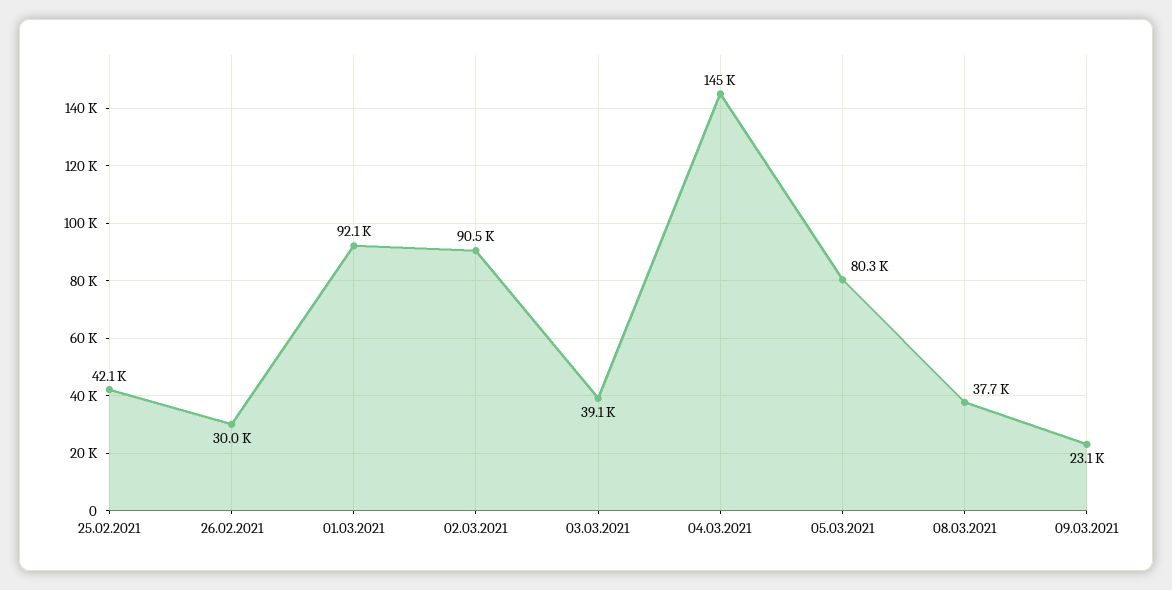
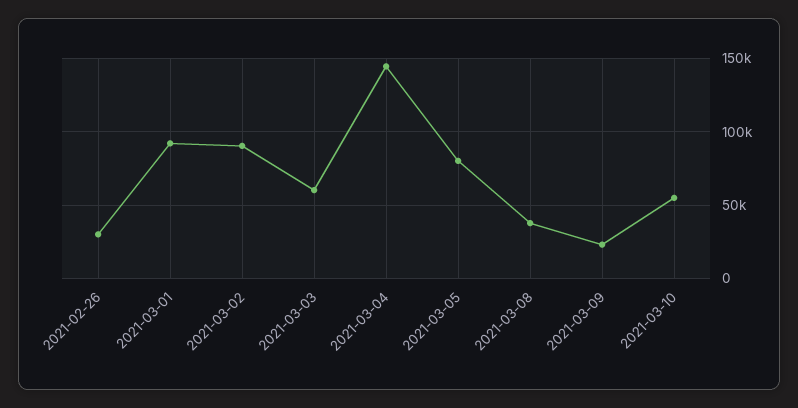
25.02.2021: 42100 -> none
03.03.2021: 39100 -> 60000
2021-03-10: none -> 55000

